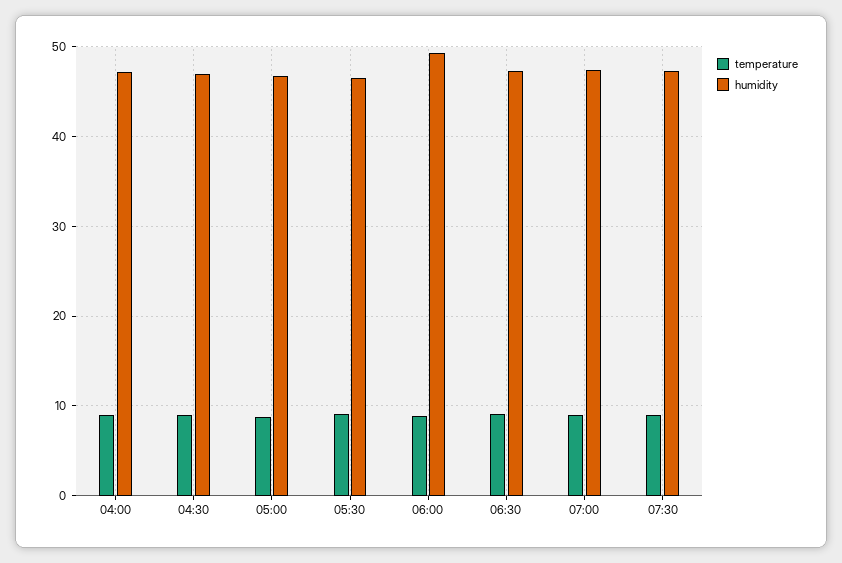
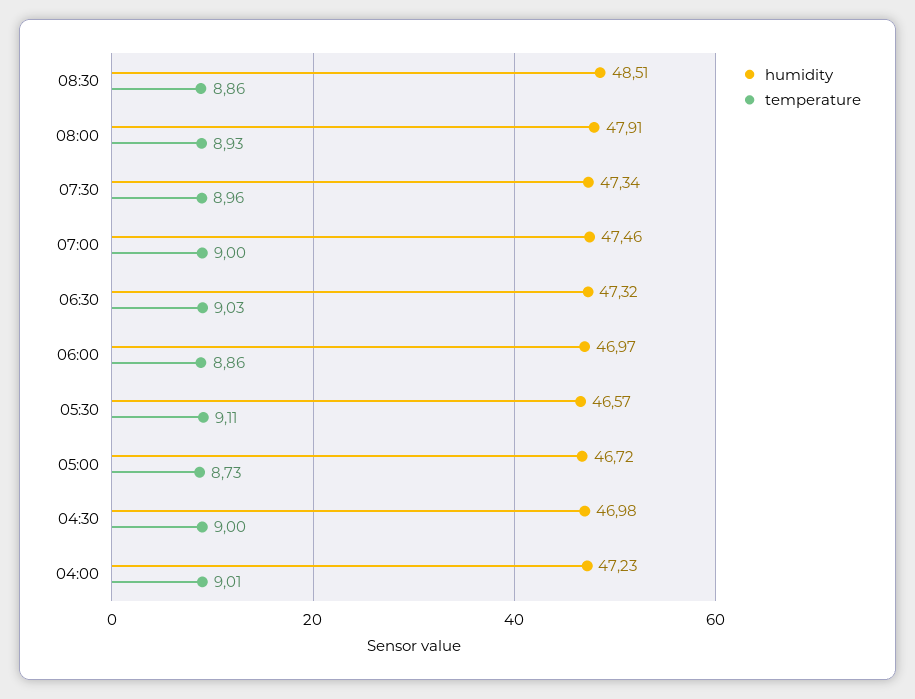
humidity, 06:00: 49 -> 46.97
humidity, 08:30: none -> 48.51
temperature, 08:30: none -> 8.86
humidity, 08:00: none -> 47.91
temperature, 08:00: none -> 8.93

